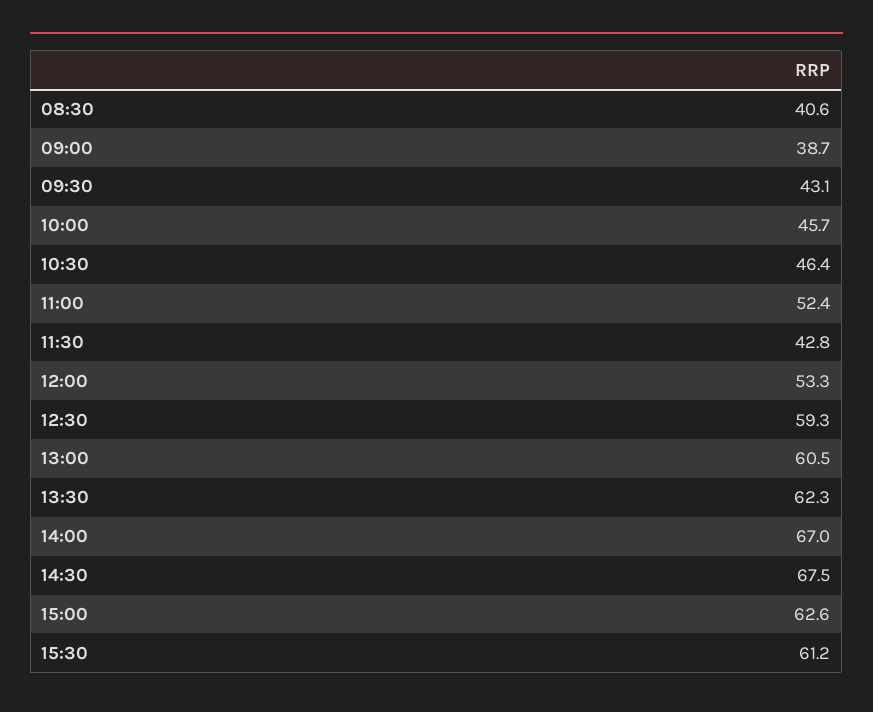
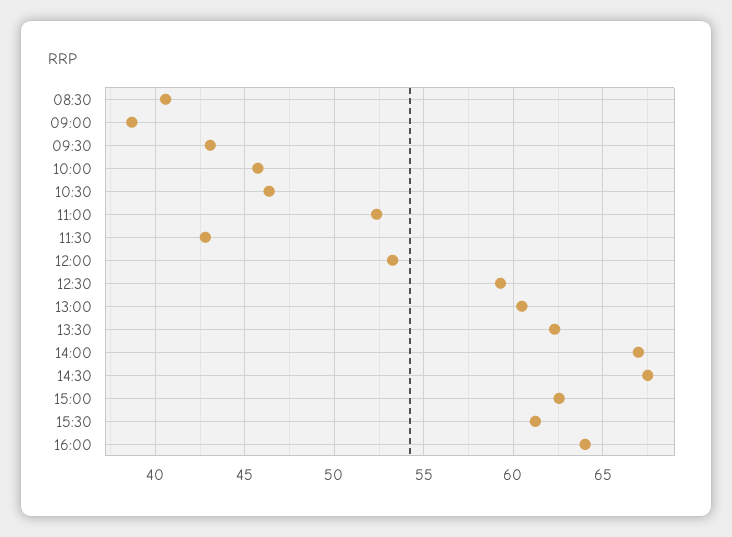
16:00: none -> 64

